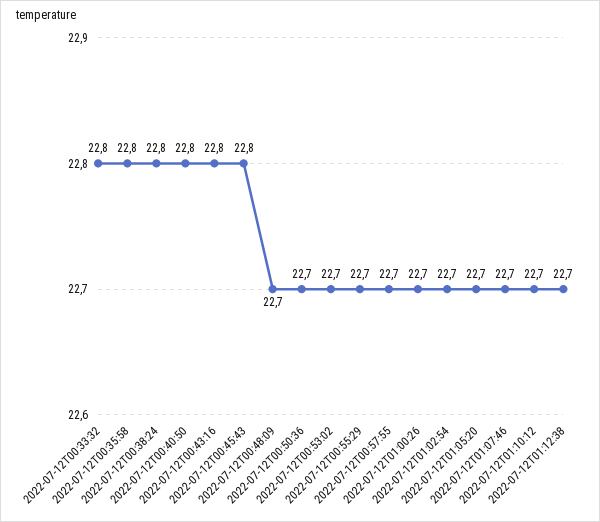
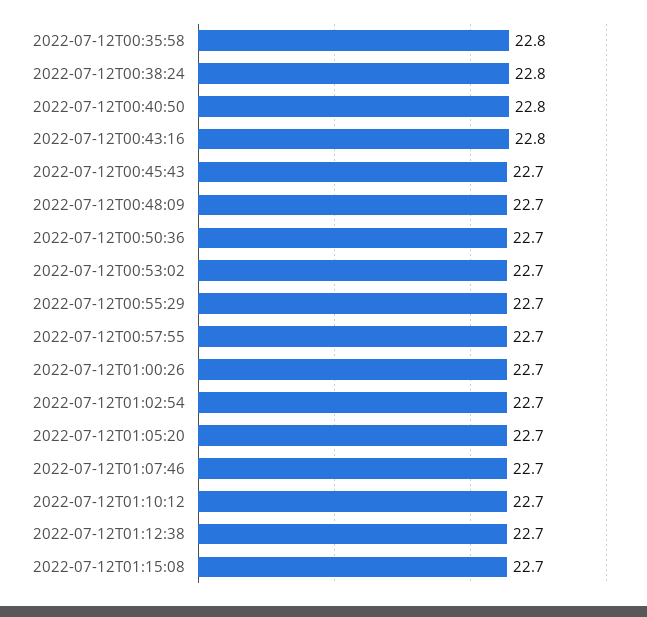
2022-07-12T00:33:32: 22.8 -> none
2022-07-12T00:45:43: 22.8 -> 22.7
2022-07-12T01:15:08: none -> 22.7

